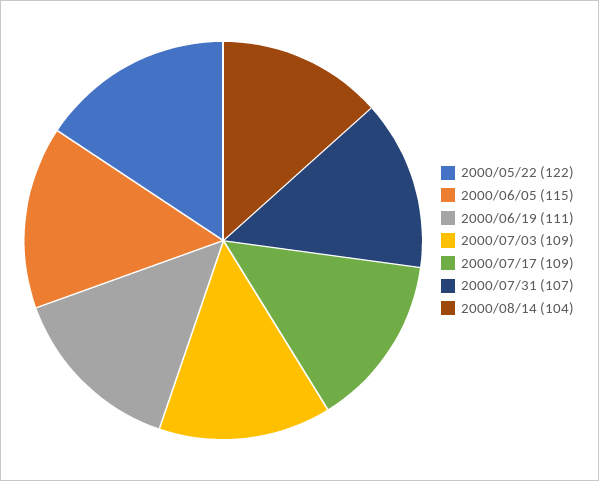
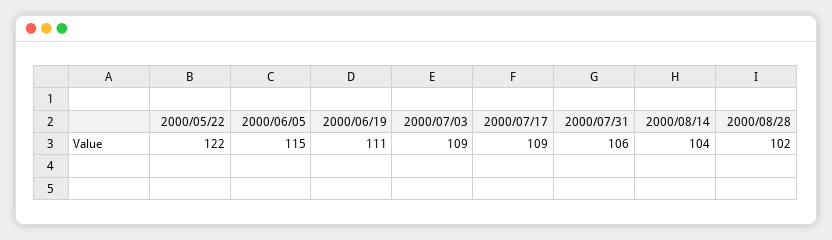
2000/07/31: 107 -> 106
2000/08/28: none -> 102

